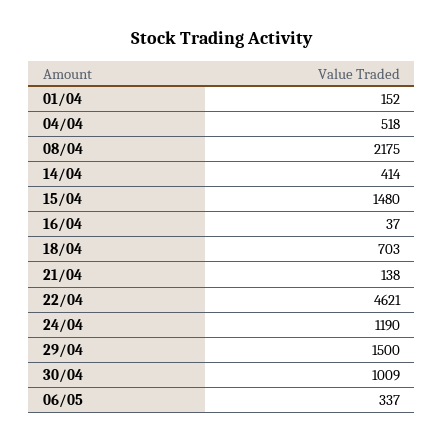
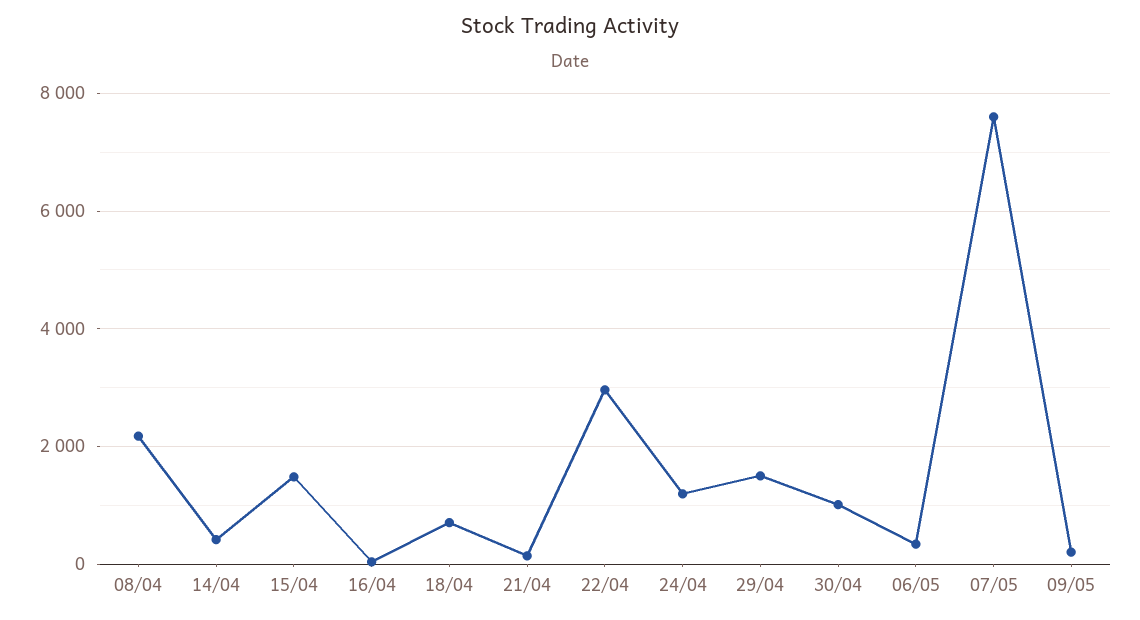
01/04: 152 -> none
04/04: 518 -> none
22/04: 4621 -> 3000
07/05: none -> 7600
09/05: none -> 200

